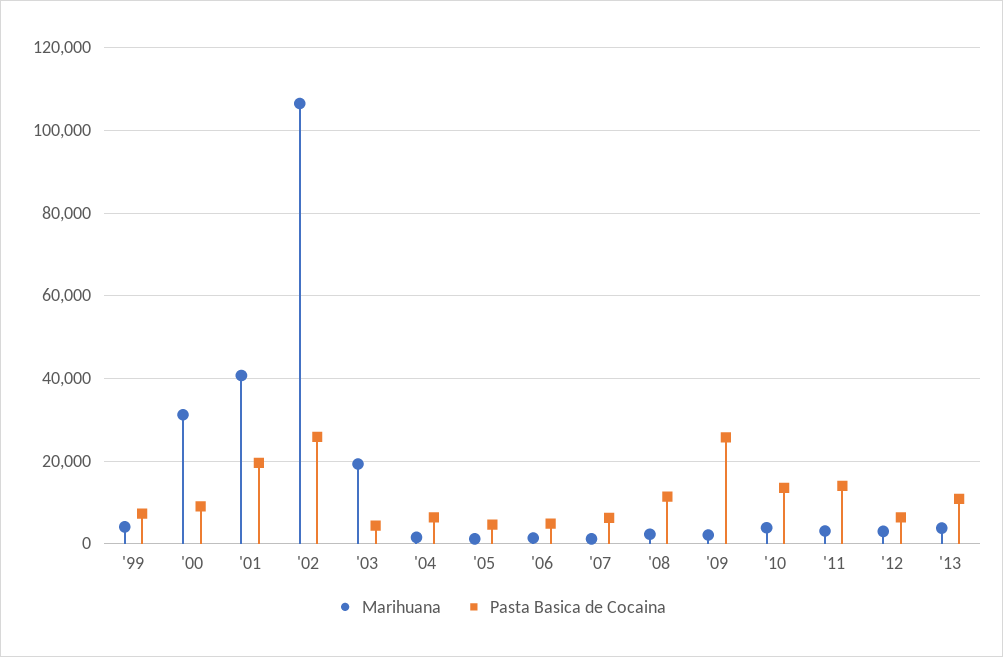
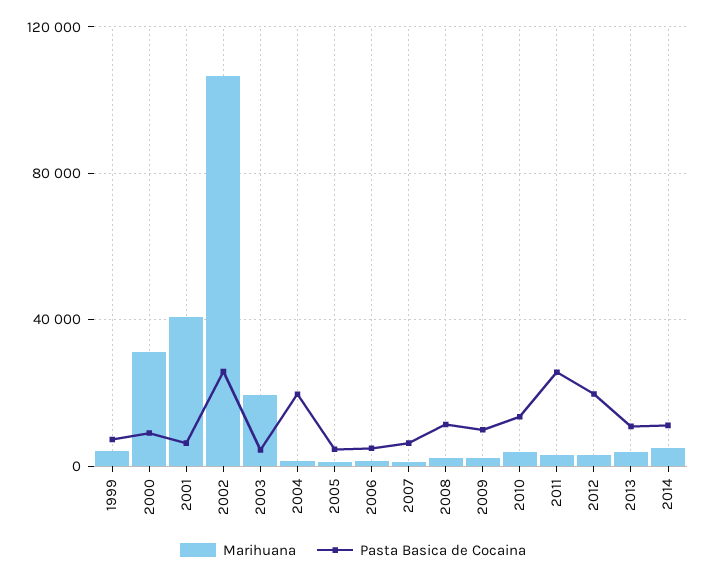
Pasta Basica de Cocaina, '01: 20000 -> 5000
Pasta Basica de Cocaina, '04: 6000 -> 20000
Pasta Basica de Cocaina, '09: 26000 -> 10000
Pasta Basica de Cocaina, '11: 14000 -> 25000
Pasta Basica de Cocaina, '12: 6000 -> 20000
Marihuana, 2014: none -> 5000
Pasta Basica de Cocaina, 2014: none -> 10000

